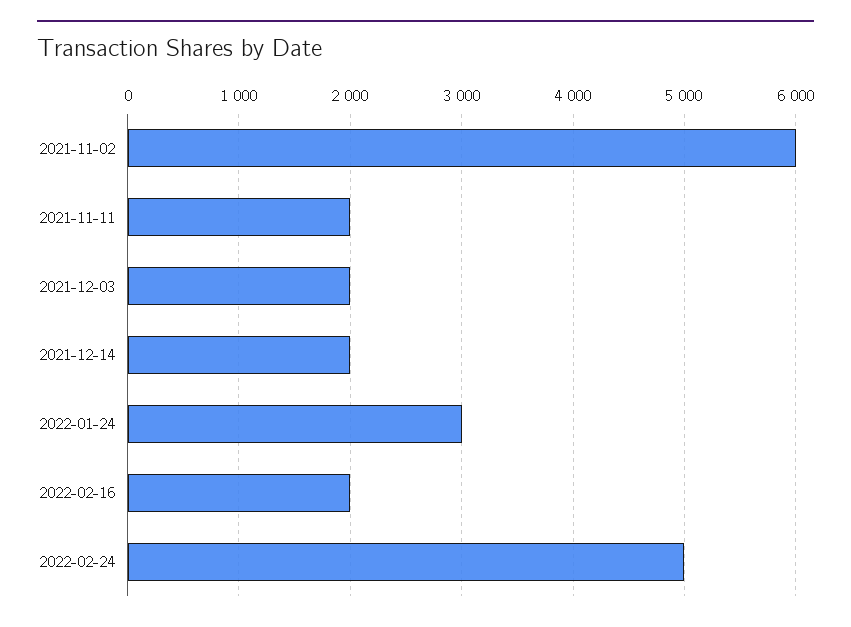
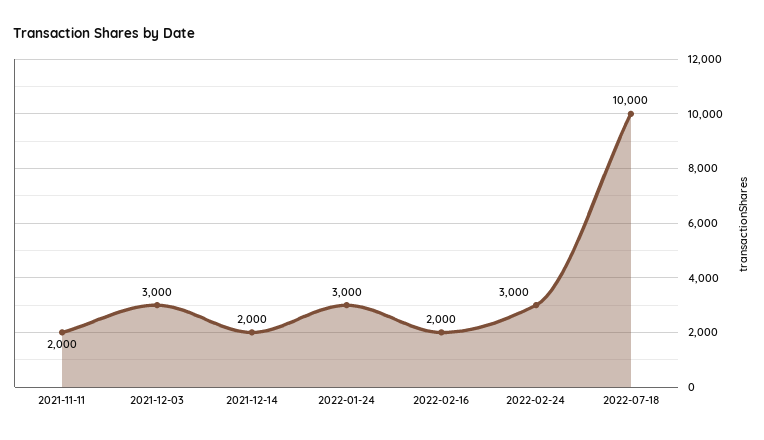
2021-11-02: 6000 -> none
2021-12-03: 2000 -> 3000
2022-02-24: 5000 -> 3000
2022-07-18: none -> 10000

